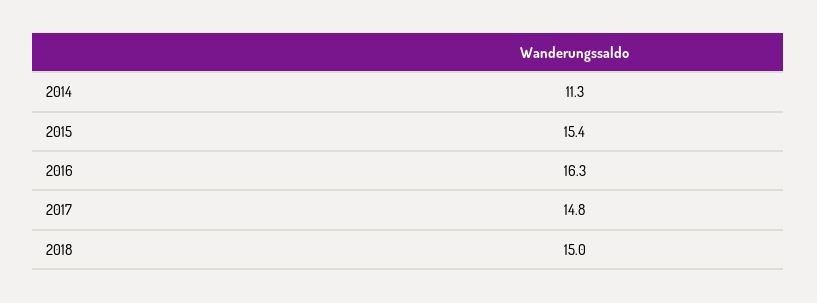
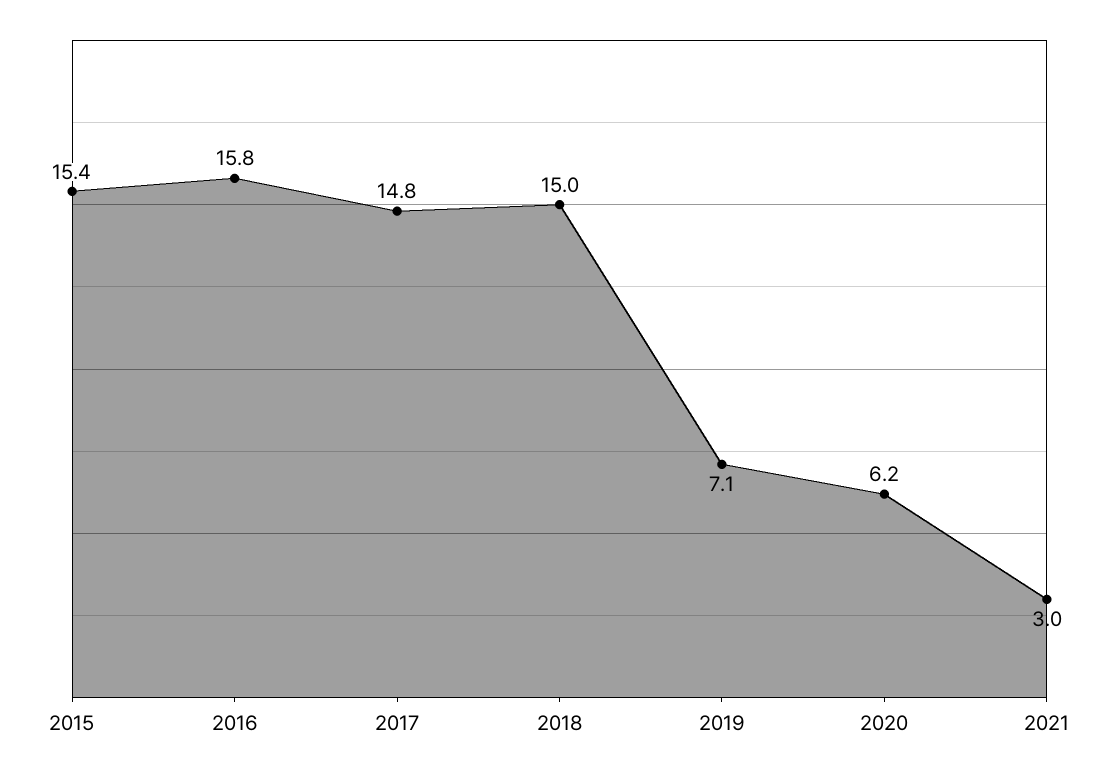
2014: 11.3 -> none
2016: 16.3 -> 15.8
2019: none -> 7.1
2020: none -> 6.2
2021: none -> 3

